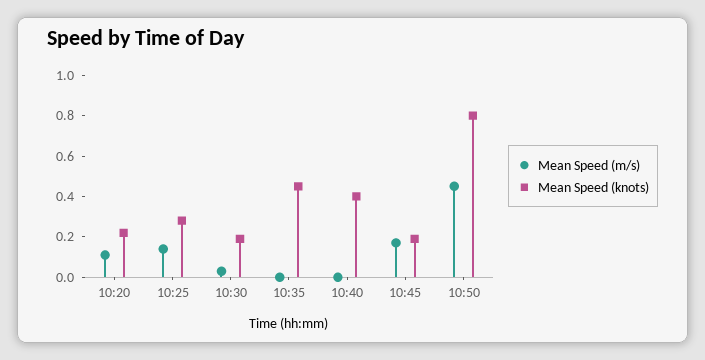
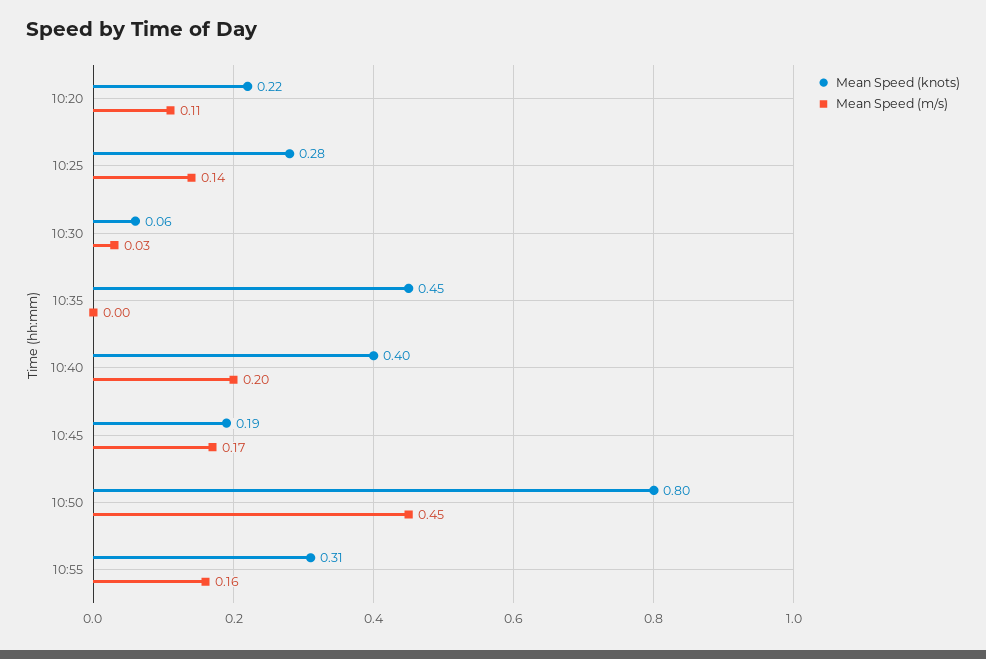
Mean Speed (knots), 10:30: 0.2 -> 0.06
Mean Speed (m/s), 10:40: 0 -> 0.2
Mean Speed (knots), 10:55: none -> 0.31
Mean Speed (m/s), 10:55: none -> 0.16

